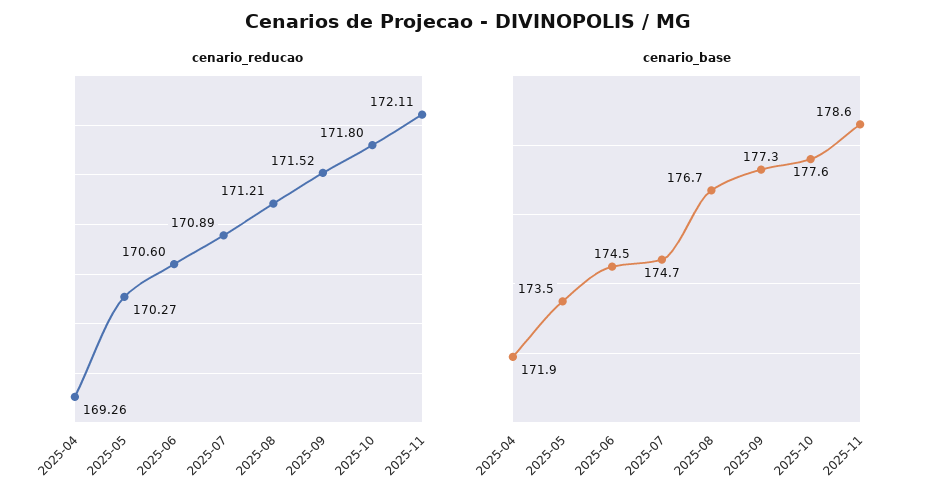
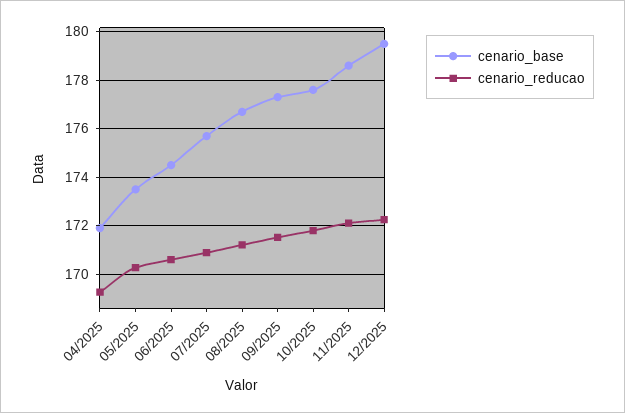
cenario_base, 2025-07: 174.7 -> 175.75
cenario_base, 12/2025: none -> 179.5
cenario_reducao, 12/2025: none -> 172.25

